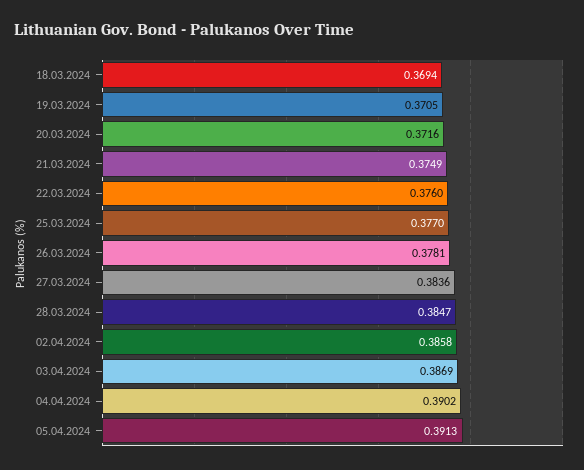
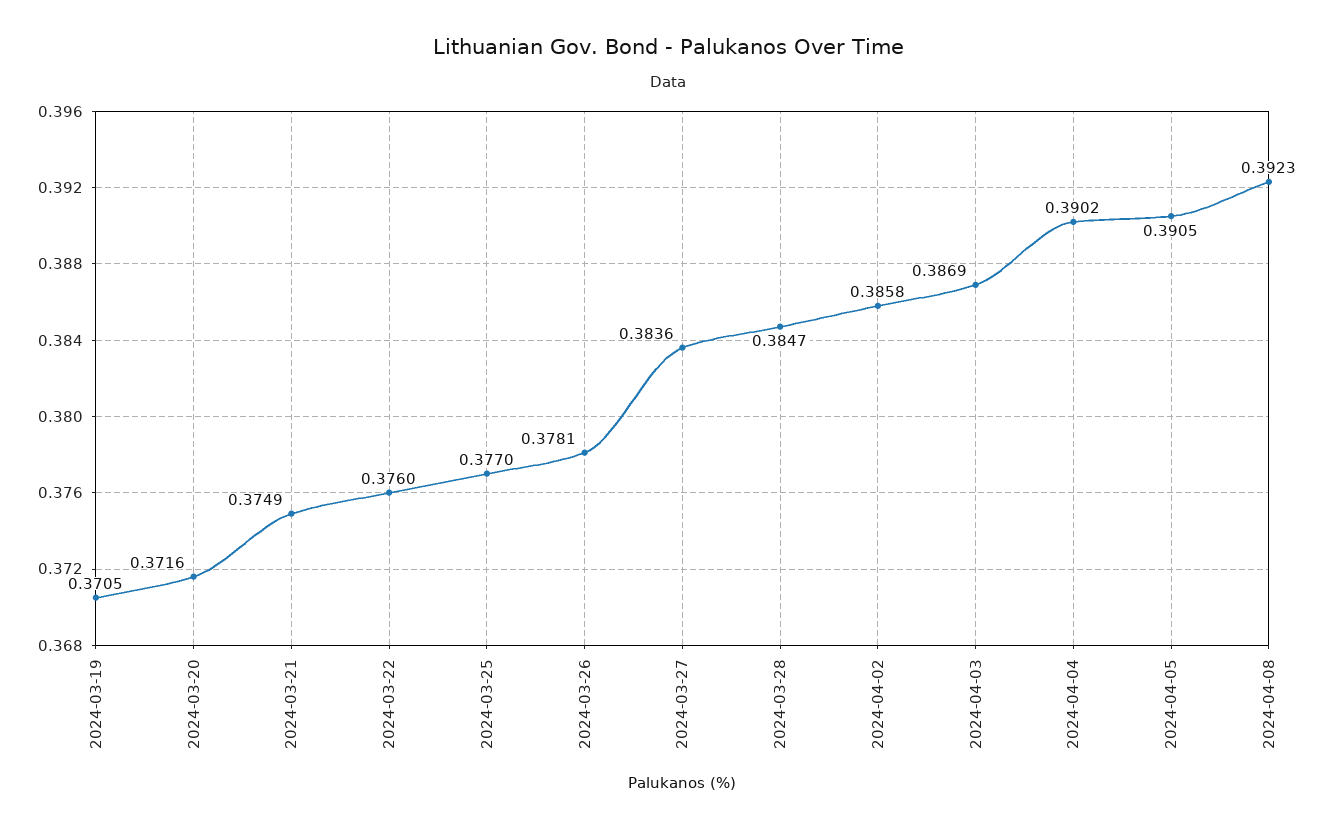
18.03.2024: 0.3694 -> none
05.04.2024: 0.3913 -> 0.3905
2024-04-08: none -> 0.3923

